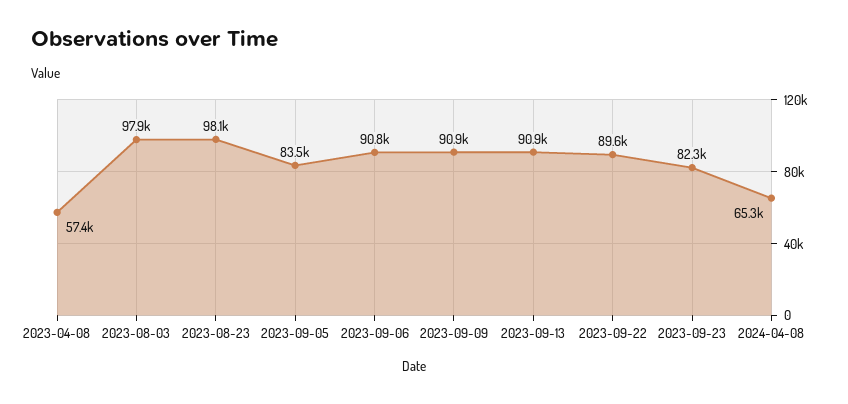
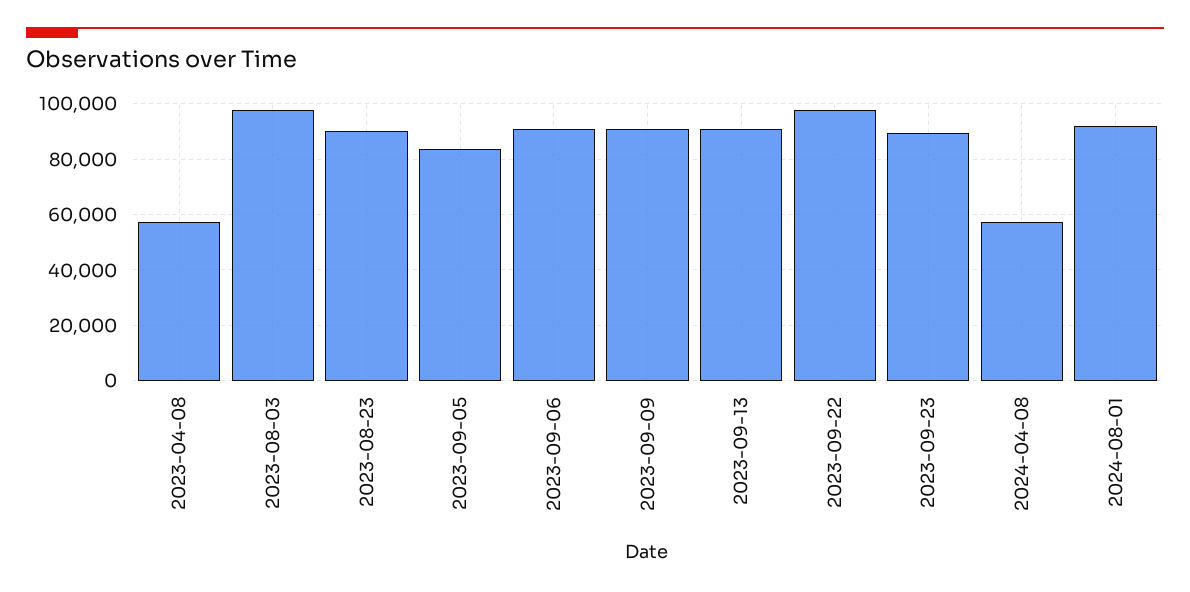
2023-08-23: 98100 -> 90000
2023-09-22: 89600 -> 97500
2023-09-23: 82300 -> 90000
2024-04-08: 65300 -> 57500
2024-08-01: none -> 92500

